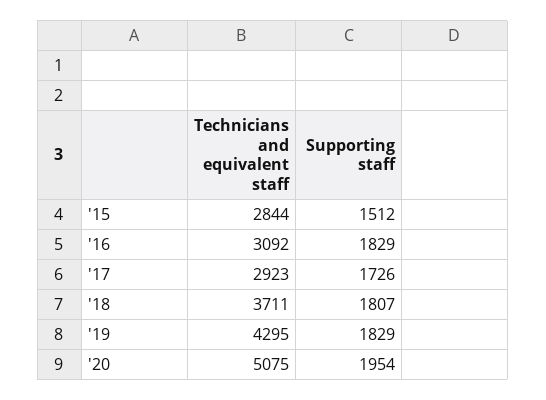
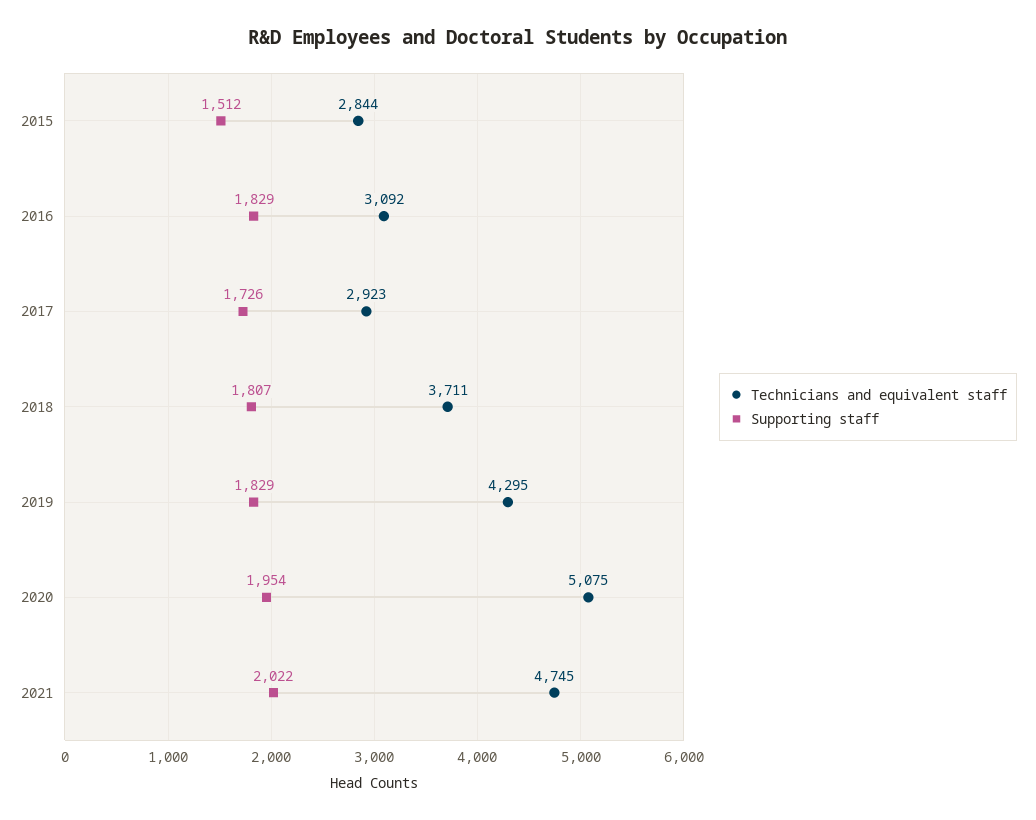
Technicians and equivalent staff, 2021: none -> 4745
Supporting staff, 2021: none -> 2022

